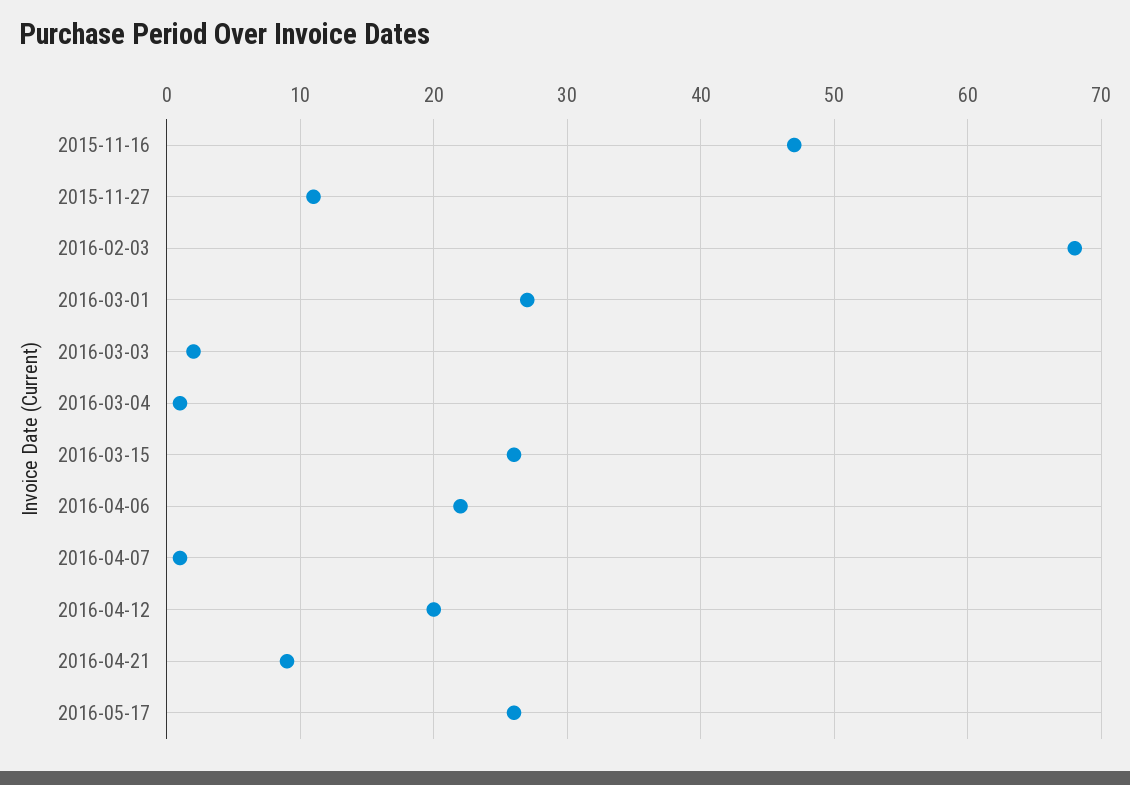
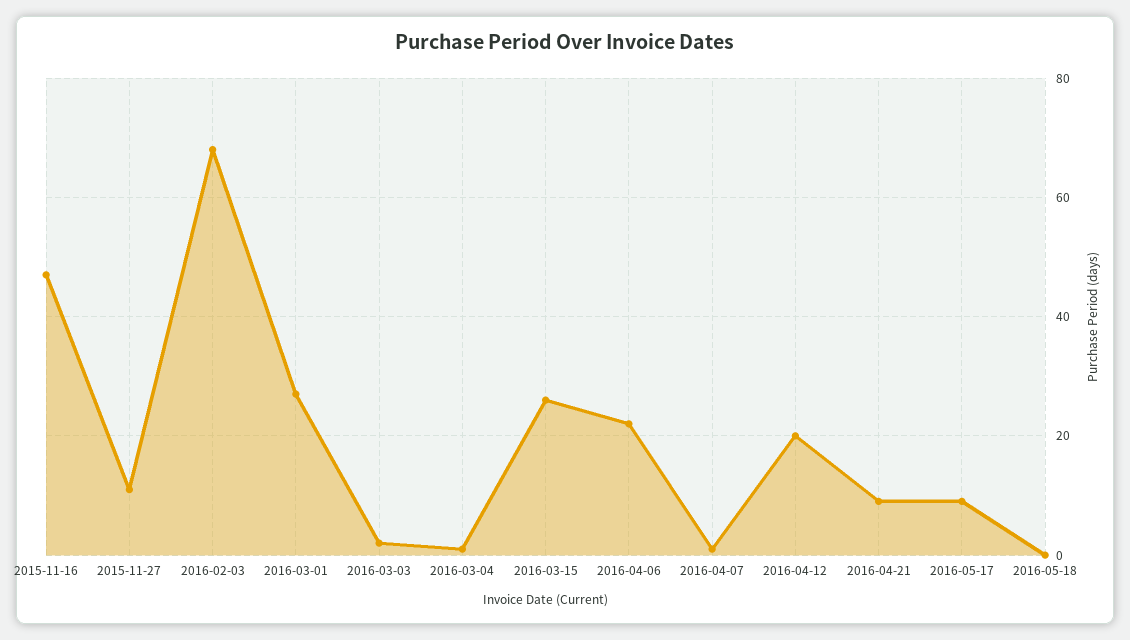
2016-05-17: 26 -> 10
2016-05-18: none -> 0

